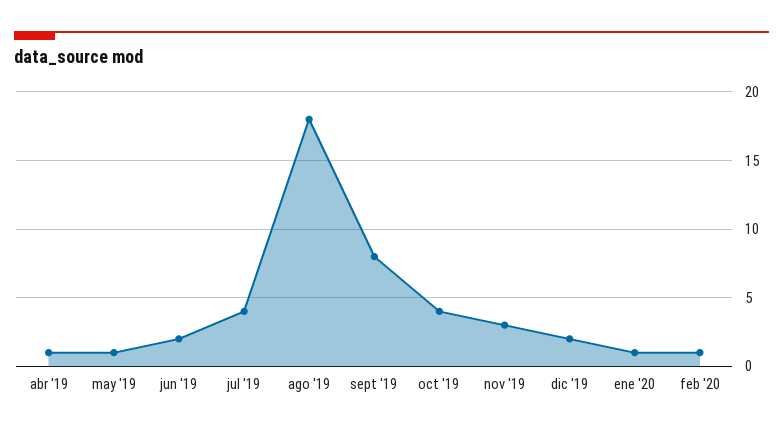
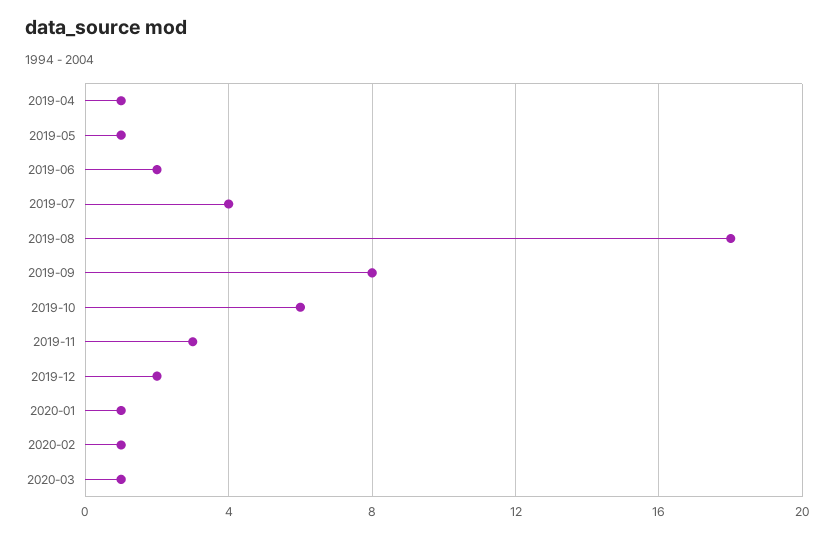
oct '19: 4 -> 6
2020-03: none -> 1

